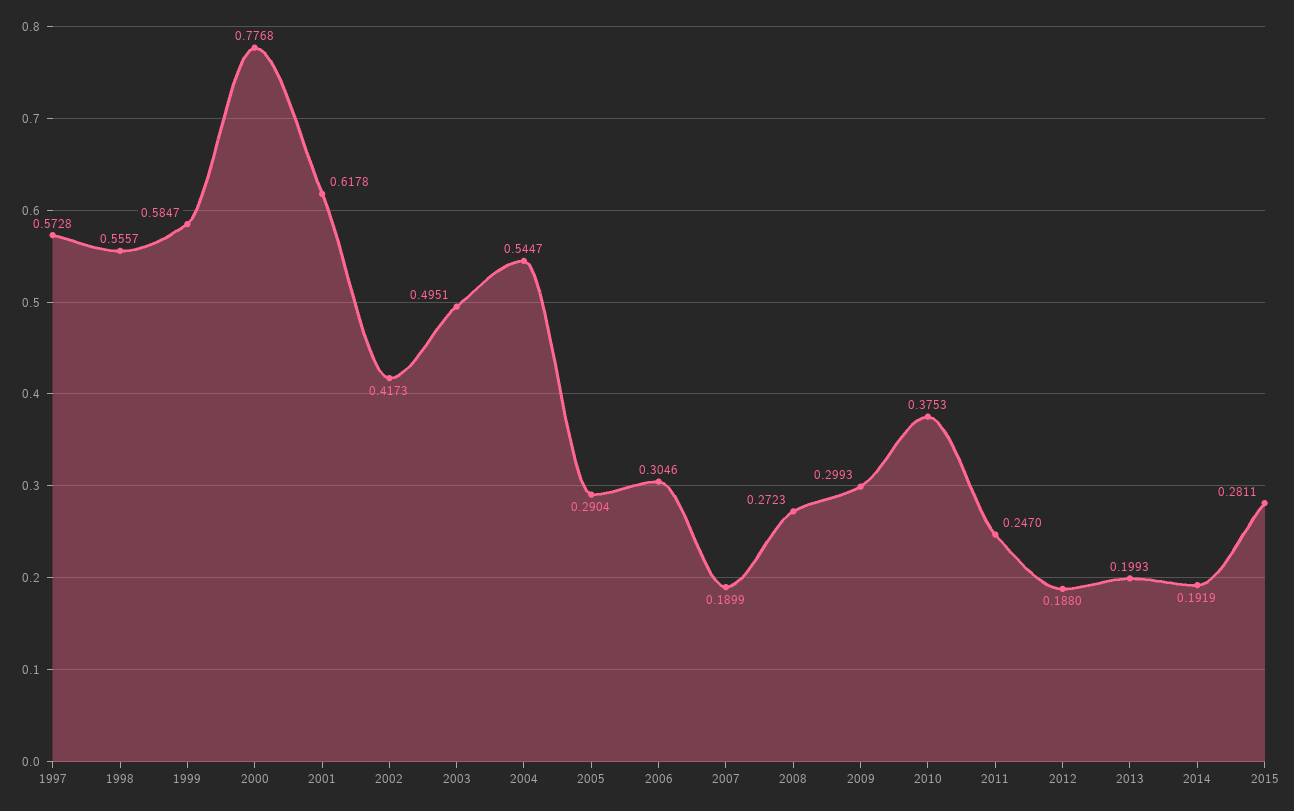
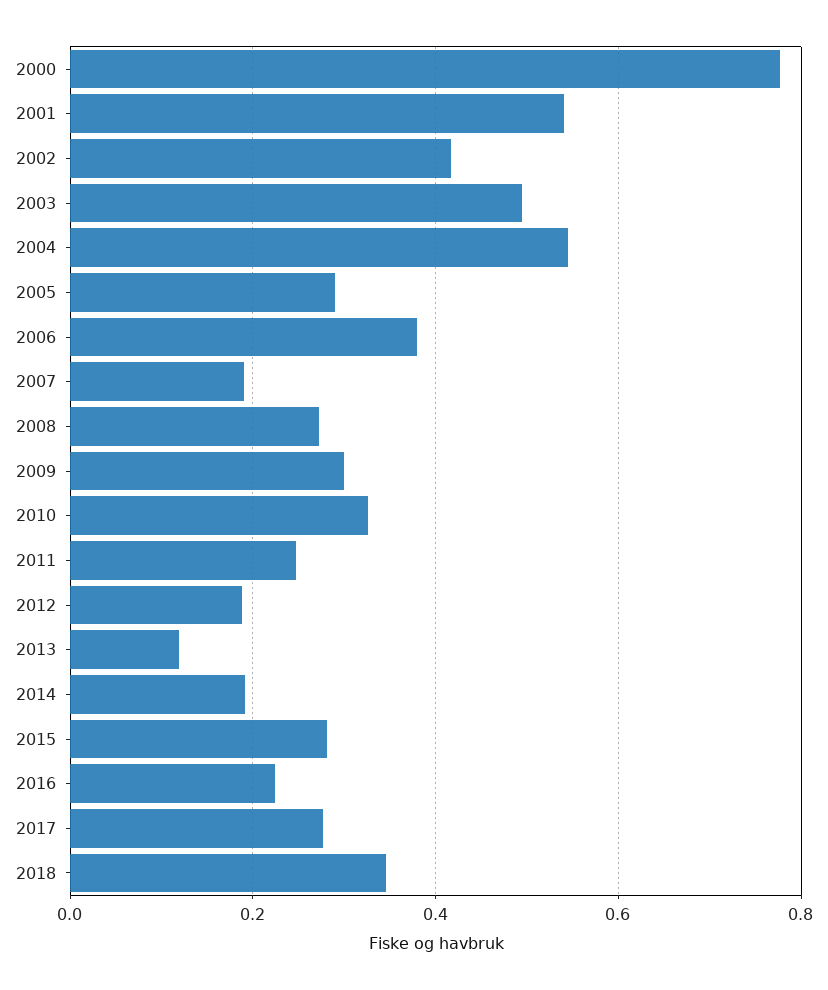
1997: 0.5728 -> none
1998: 0.5557 -> none
1999: 0.5847 -> none
2001: 0.6178 -> 0.54
2006: 0.3046 -> 0.38
2010: 0.3753 -> 0.32
2013: 0.1993 -> 0.12
2016: none -> 0.22
2017: none -> 0.28
2018: none -> 0.34

